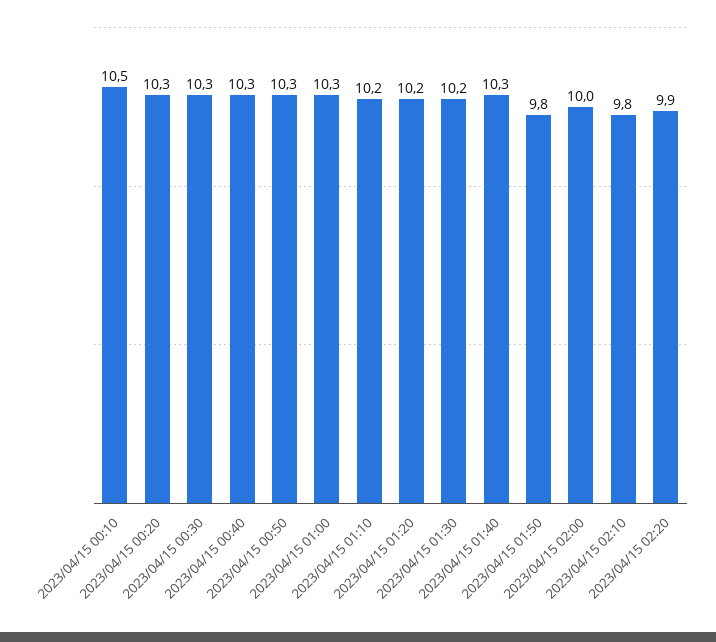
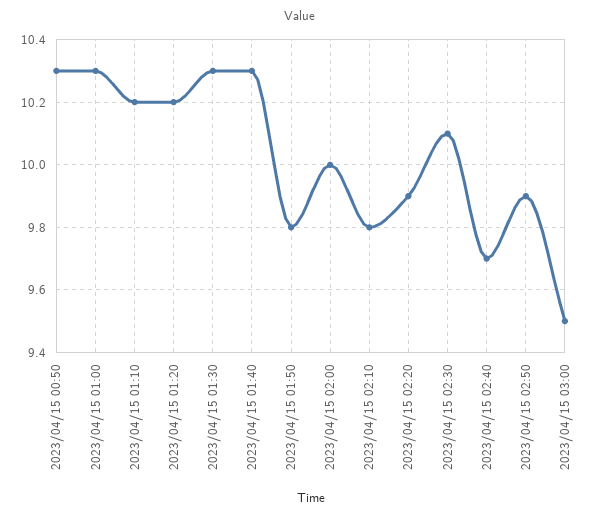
2023/04/15 00:10: 10.5 -> none
2023/04/15 00:20: 10.3 -> none
2023/04/15 00:30: 10.3 -> none
2023/04/15 00:40: 10.3 -> none
2023/04/15 01:30: 10.2 -> 10.3
2023/04/15 02:30: none -> 10.1
2023/04/15 02:40: none -> 9.7
2023/04/15 02:50: none -> 9.9
2023/04/15 03:00: none -> 9.5

